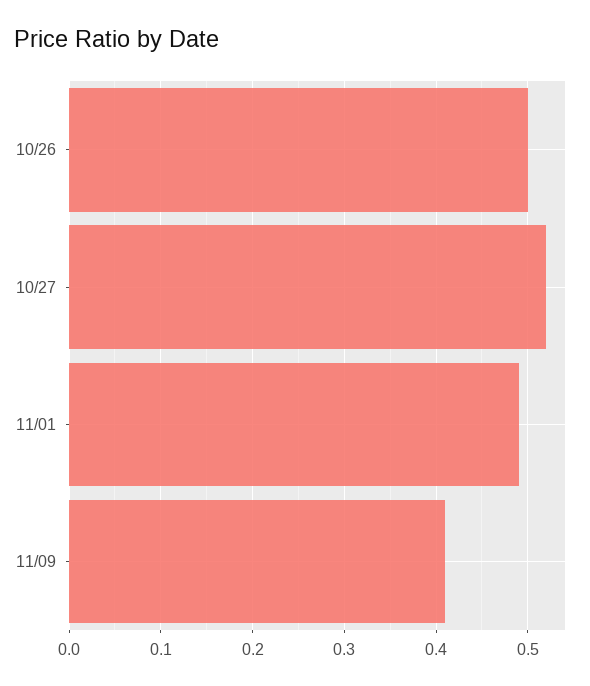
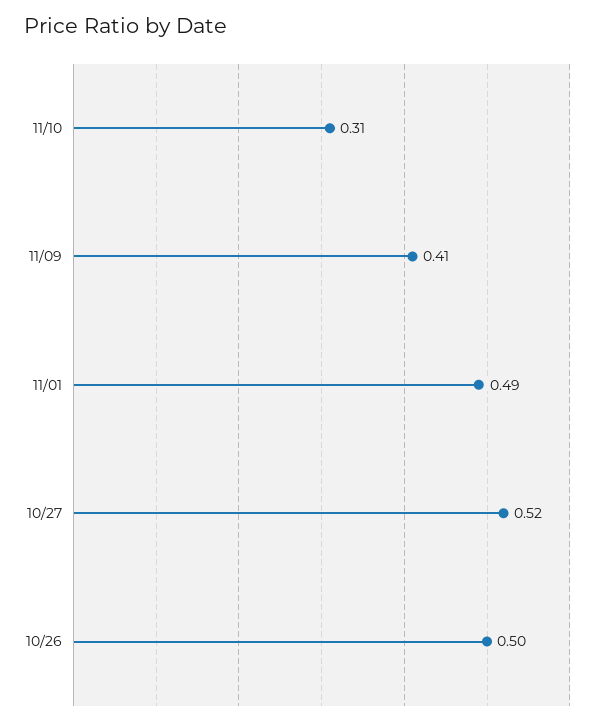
11/10: none -> 0.31

